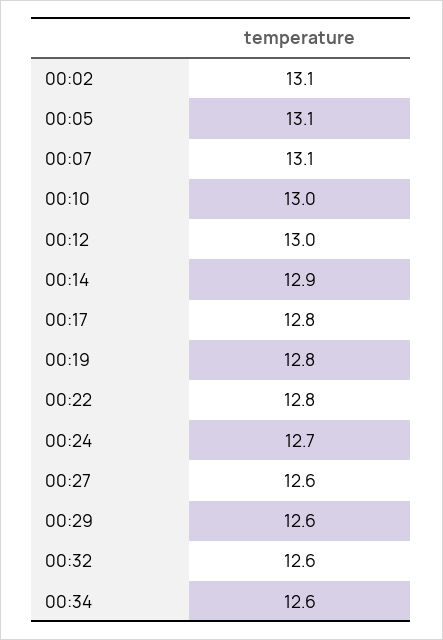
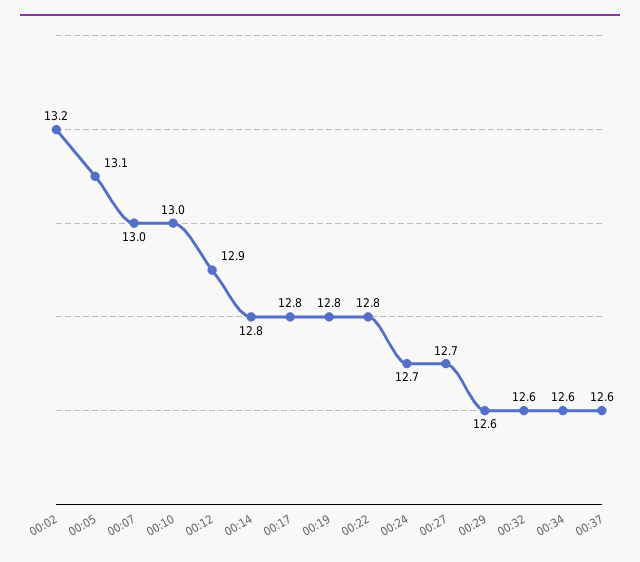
00:02: 13.1 -> 13.2
00:07: 13.1 -> 13
00:12: 13 -> 12.9
00:14: 12.9 -> 12.8
00:27: 12.6 -> 12.7
00:37: none -> 12.6

